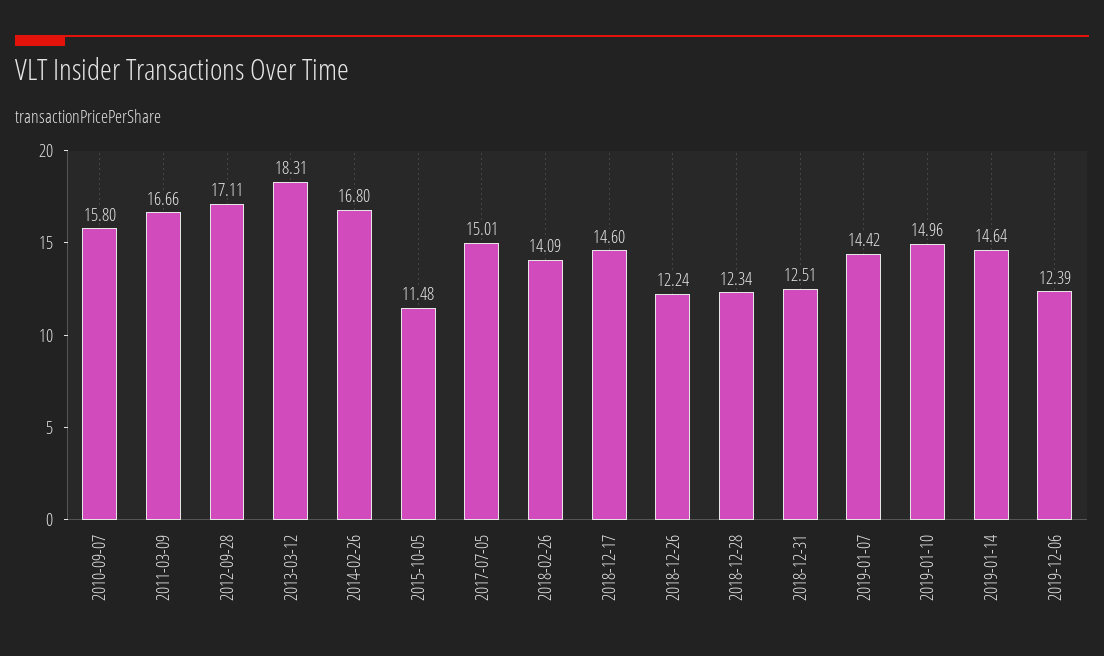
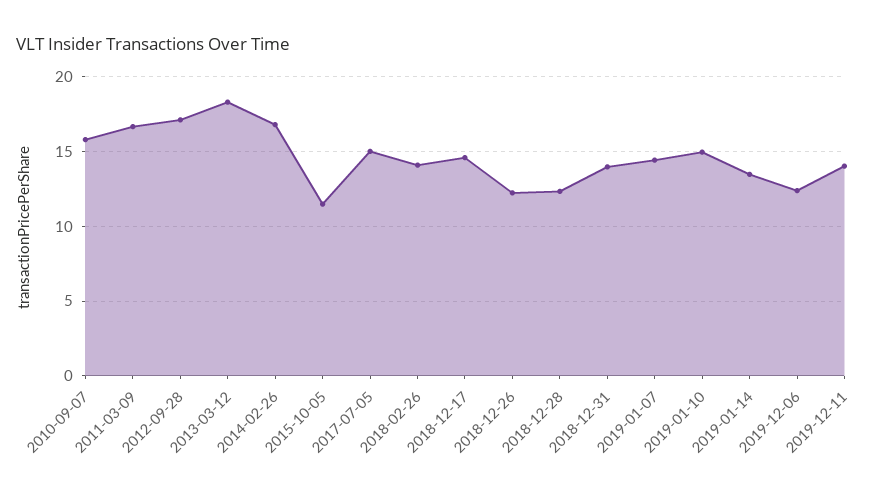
2018-12-31: 12.51 -> 14
2019-01-14: 14.64 -> 13.5
2019-12-11: none -> 14

